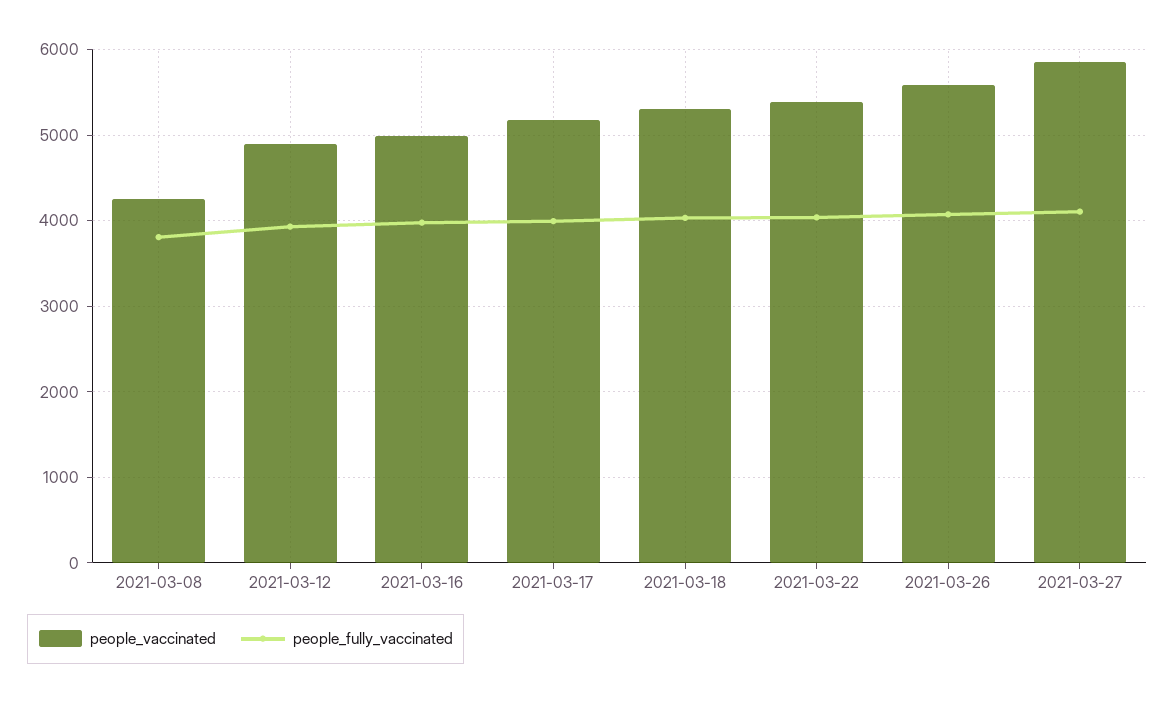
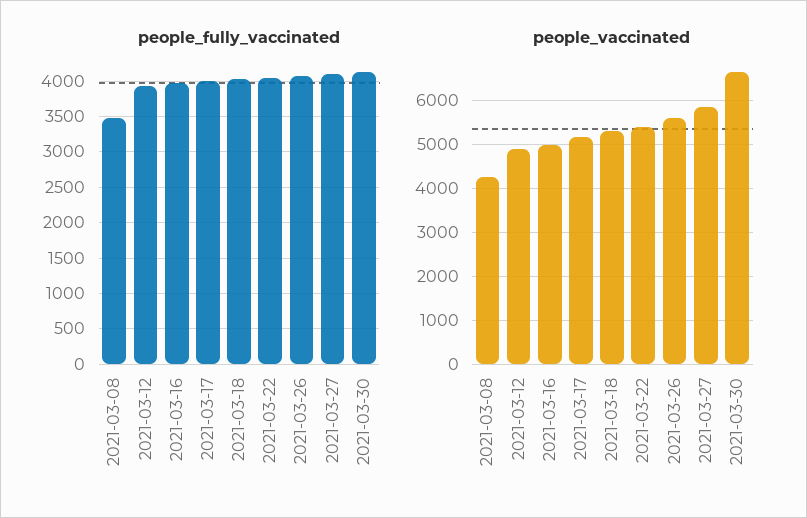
people_fully_vaccinated, 2021-03-08: 3800 -> 3500
people_fully_vaccinated, 2021-03-30: none -> 4100
people_vaccinated, 2021-03-30: none -> 6600

